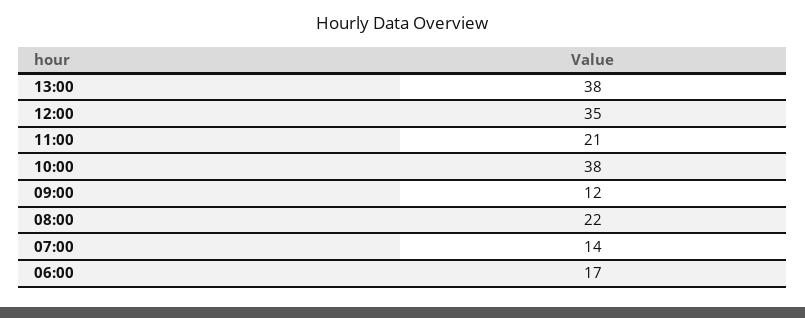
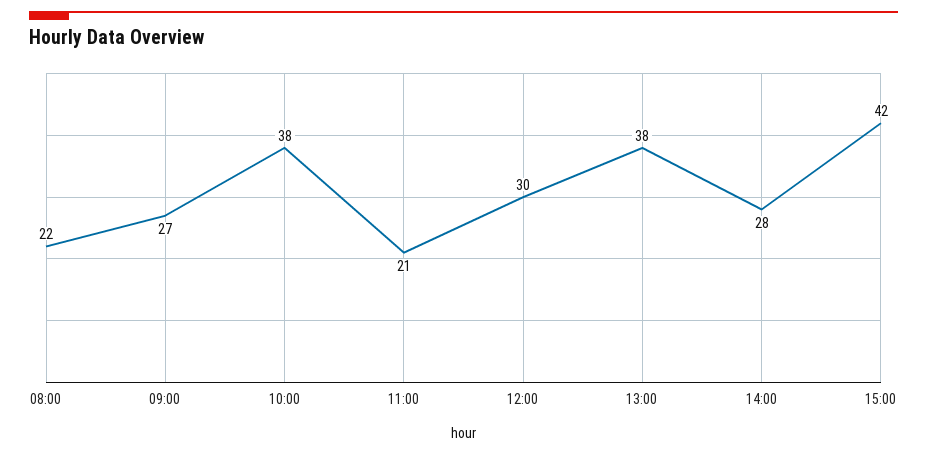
12:00: 35 -> 30
09:00: 12 -> 27
07:00: 14 -> none
06:00: 17 -> none
14:00: none -> 28
15:00: none -> 42

